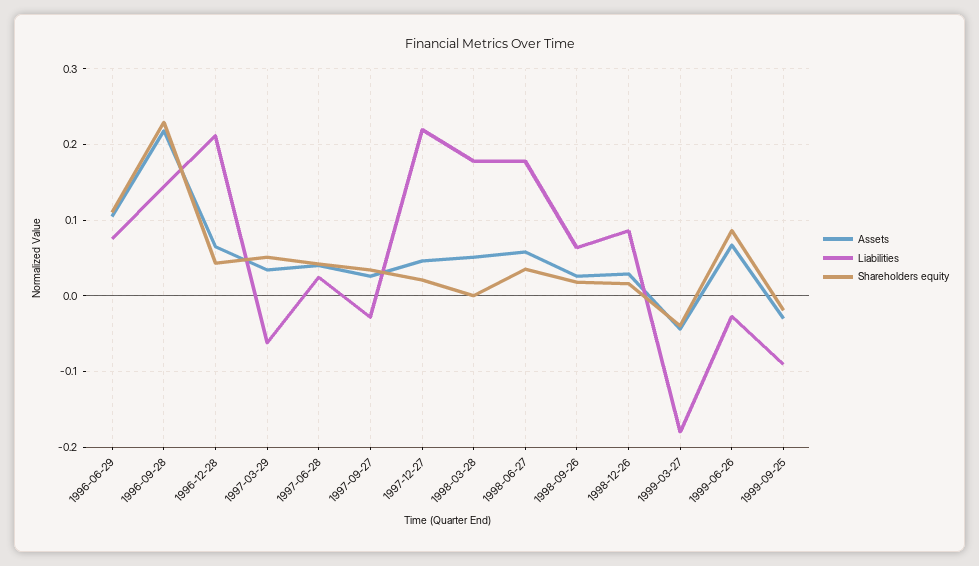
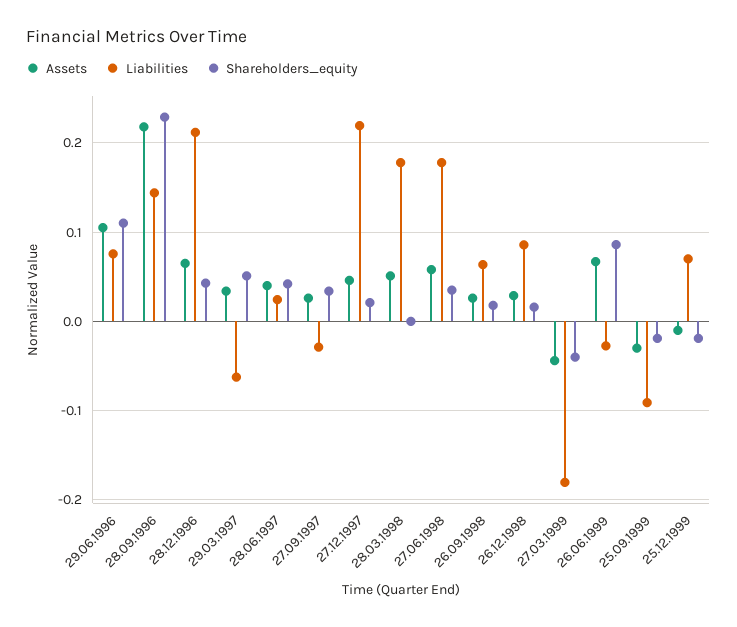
Assets, 25.12.1999: none -> -0.01
Liabilities, 25.12.1999: none -> 0.07
Shareholders equity, 25.12.1999: none -> -0.02

